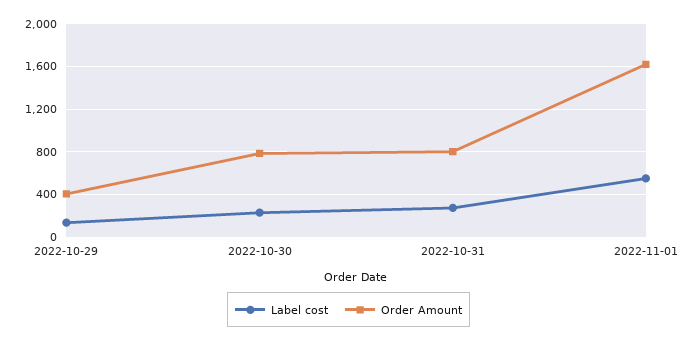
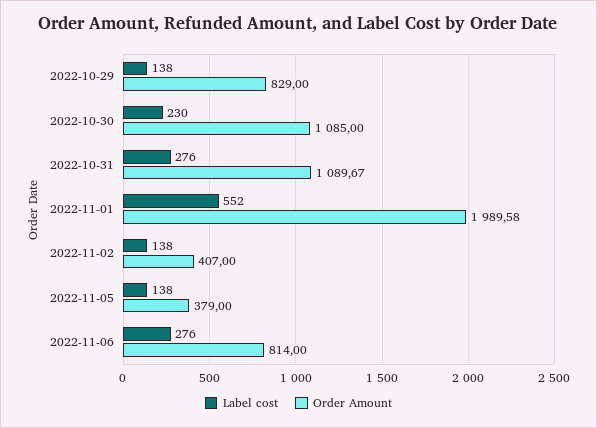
Order Amount, 2022-10-29: 400 -> 829
Order Amount, 2022-10-30: 800 -> 1085
Order Amount, 2022-10-31: 800 -> 1089.67
Order Amount, 2022-11-01: 1600 -> 1989.58
Label cost, 2022-11-02: none -> 138
Order Amount, 2022-11-02: none -> 407
Label cost, 2022-11-05: none -> 138
Order Amount, 2022-11-05: none -> 379
Label cost, 2022-11-06: none -> 276
Order Amount, 2022-11-06: none -> 814

